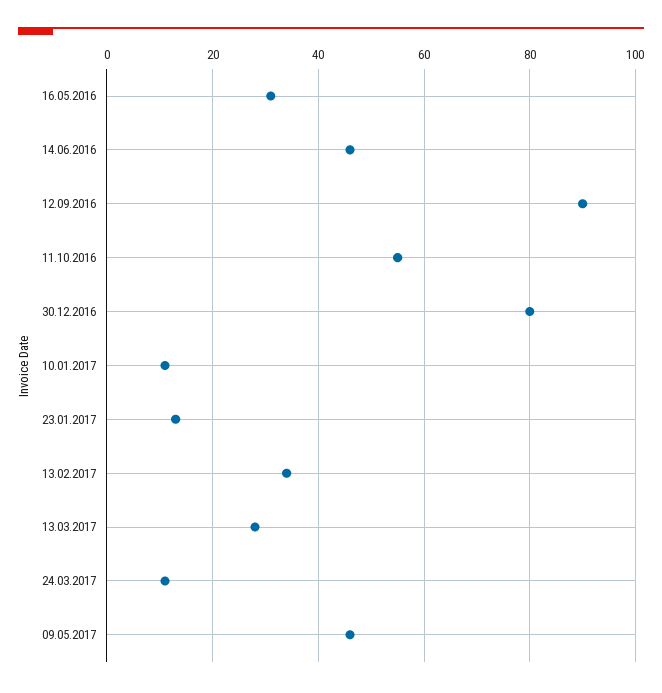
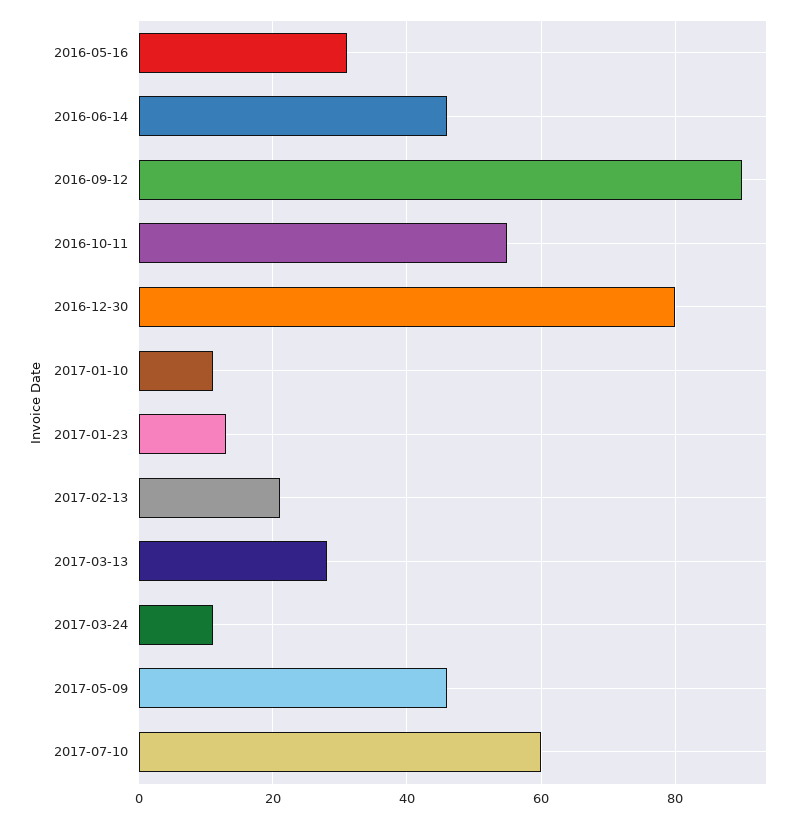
13.02.2017: 35 -> 20
2017-07-10: none -> 60

